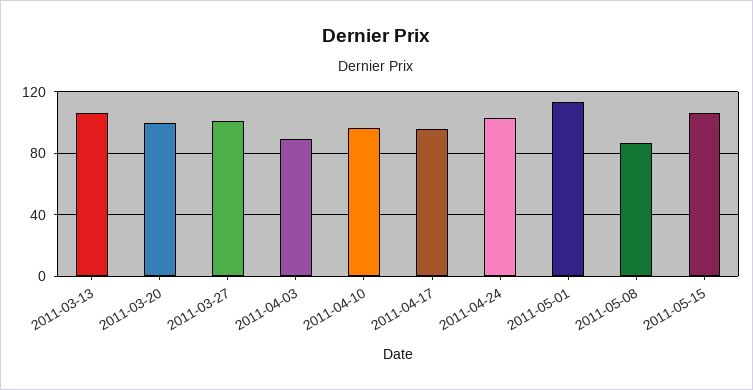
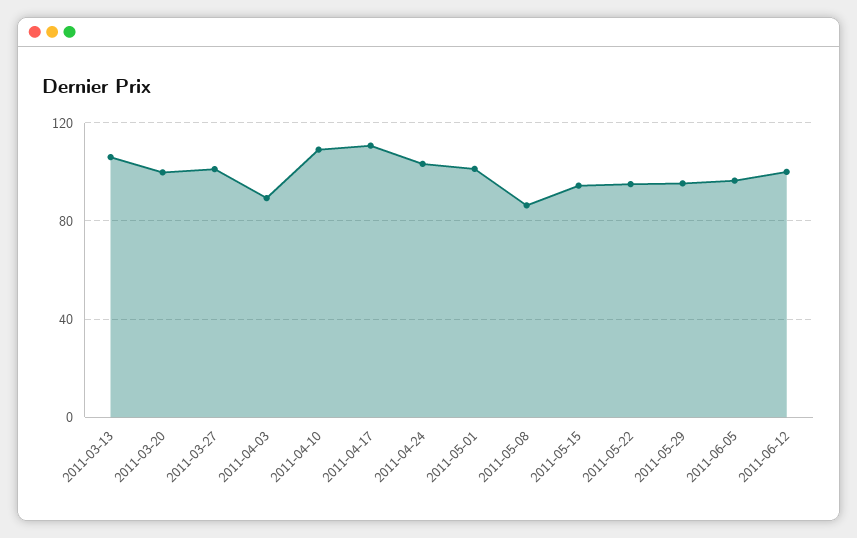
2011-04-10: 95 -> 110
2011-04-17: 95 -> 110
2011-05-01: 115 -> 100
2011-05-15: 105 -> 95
2011-05-22: none -> 95
2011-05-29: none -> 95
2011-06-05: none -> 95
2011-06-12: none -> 100

